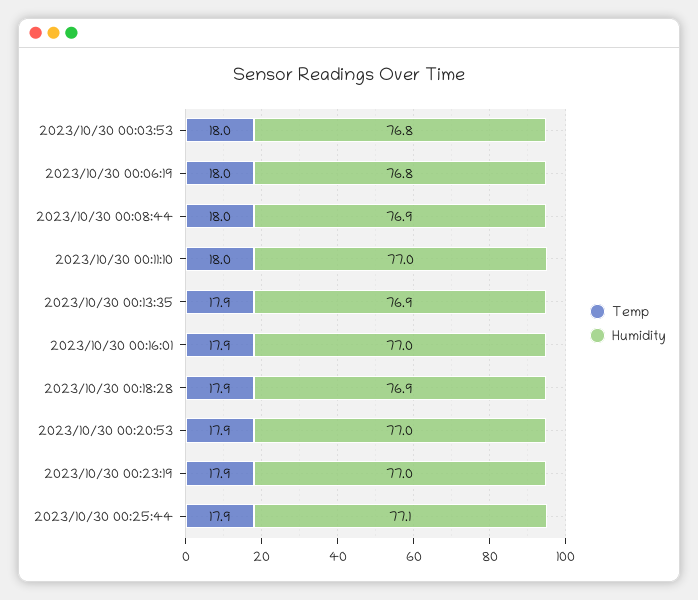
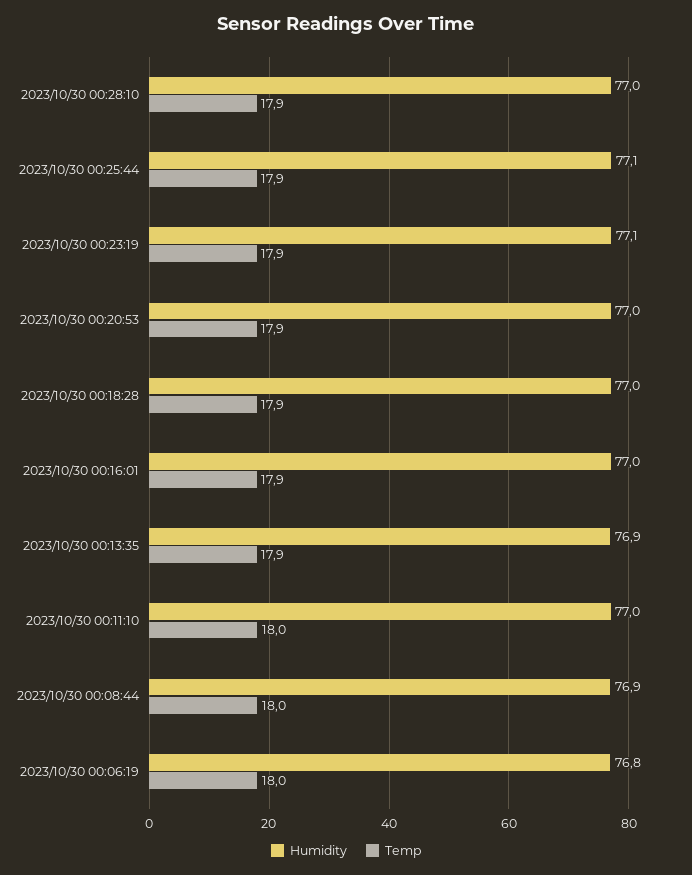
Temp, 2023/10/30 00:03:53: 18 -> none
Humidity, 2023/10/30 00:03:53: 76.8 -> none
Humidity, 2023/10/30 00:18:28: 76.9 -> 77
Humidity, 2023/10/30 00:23:19: 77 -> 77.1
Humidity, 2023/10/30 00:28:10: none -> 77
Temp, 2023/10/30 00:28:10: none -> 17.9

